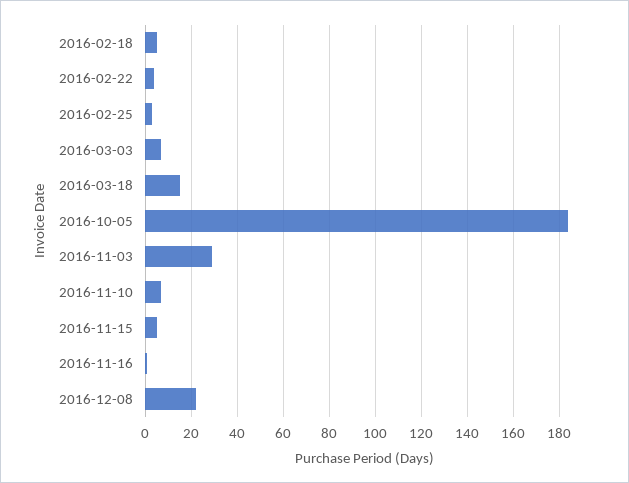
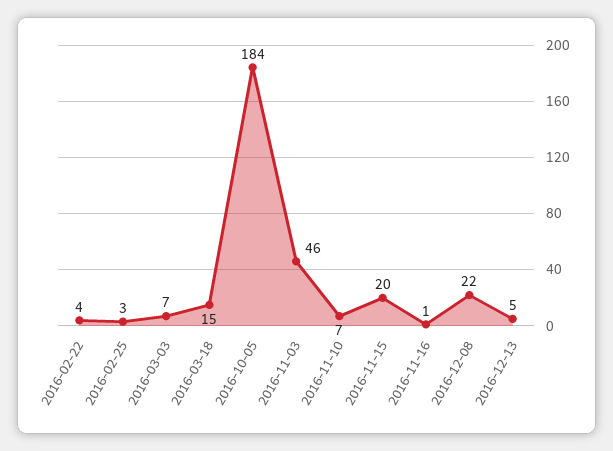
2016-02-18: 5 -> none
2016-11-03: 30 -> 46
2016-11-15: 5 -> 20
2016-12-13: none -> 5

